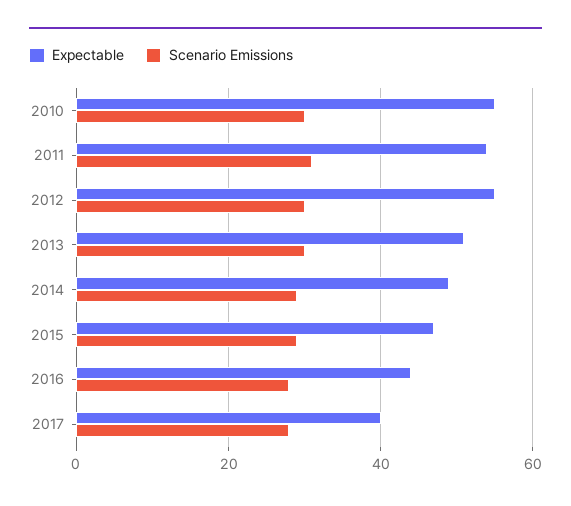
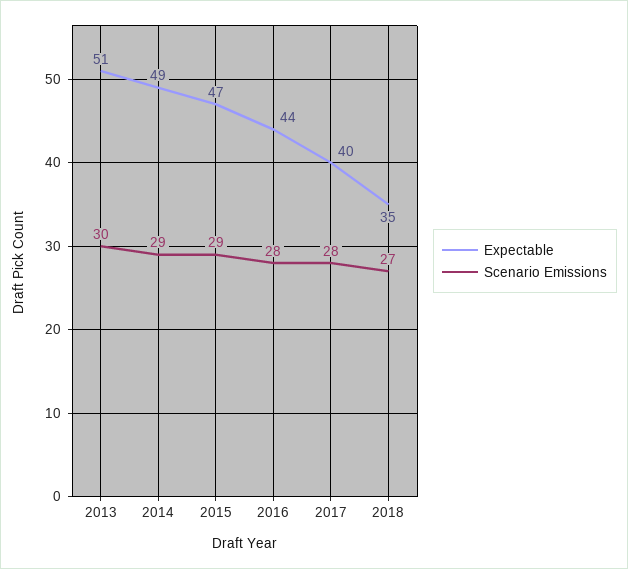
Expectable, 2010: 55 -> none
Scenario Emissions, 2010: 30 -> none
Expectable, 2011: 55 -> none
Scenario Emissions, 2011: 30 -> none
Expectable, 2012: 55 -> none
Scenario Emissions, 2012: 30 -> none
Expectable, 2018: none -> 35
Scenario Emissions, 2018: none -> 27

